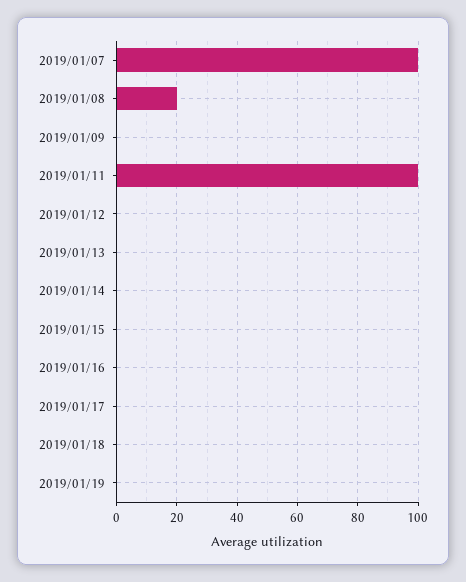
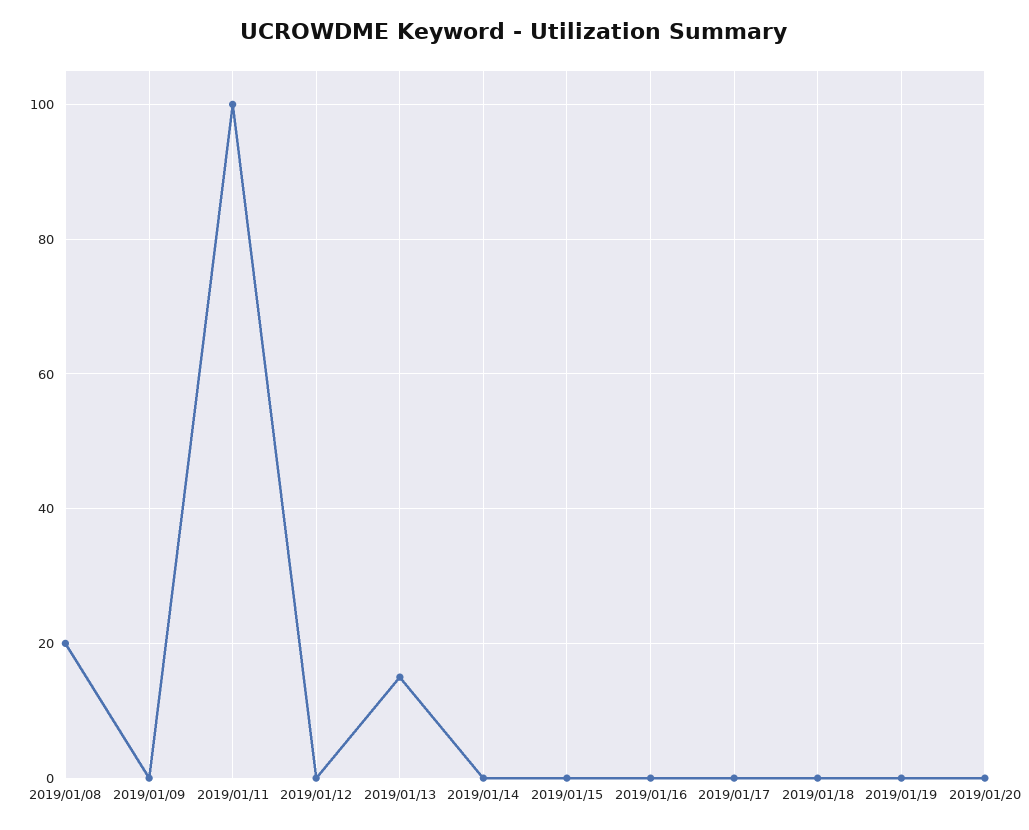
2019/01/07: 100 -> none
2019/01/13: 0 -> 15
2019/01/20: none -> 0

